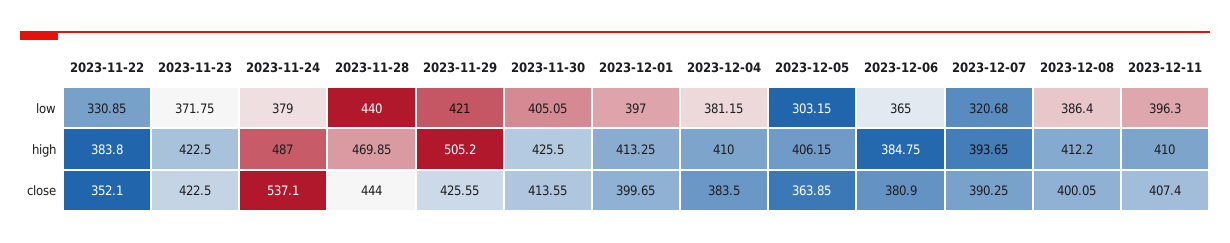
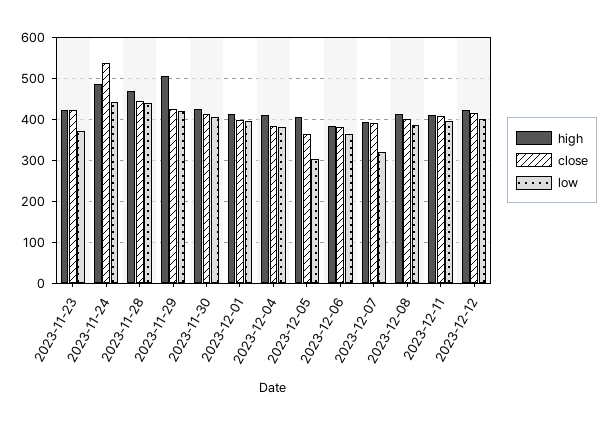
low, 2023-11-22: 330.85 -> none
low, 2023-11-24: 379 -> 440
high, 2023-11-22: 383.8 -> none
close, 2023-11-22: 352.1 -> none
high, 2023-12-12: none -> 420
close, 2023-12-12: none -> 420
low, 2023-12-12: none -> 400

